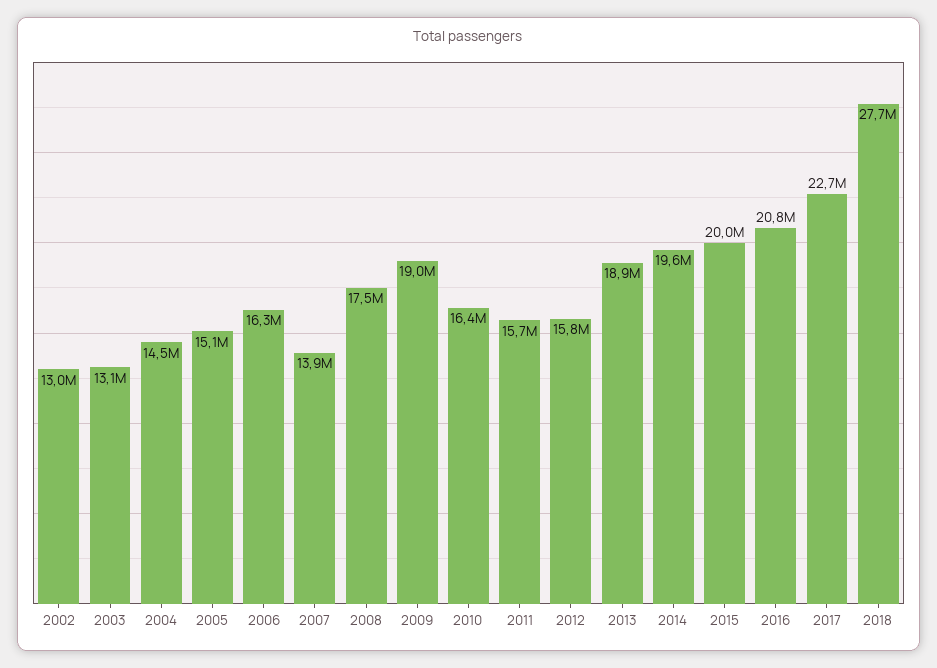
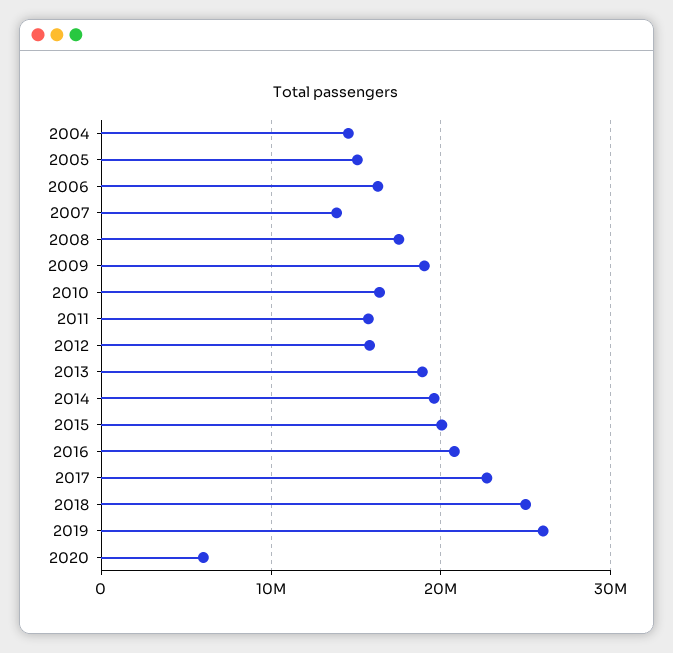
2002: 13000000 -> none
2003: 13100000 -> none
2018: 27700000 -> 25000000
2019: none -> 26000000
2020: none -> 6000000

